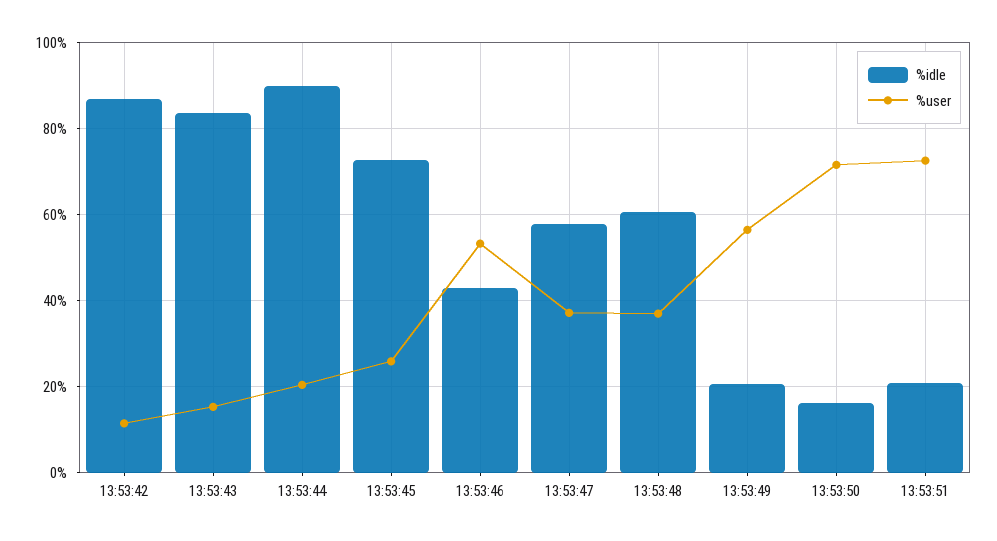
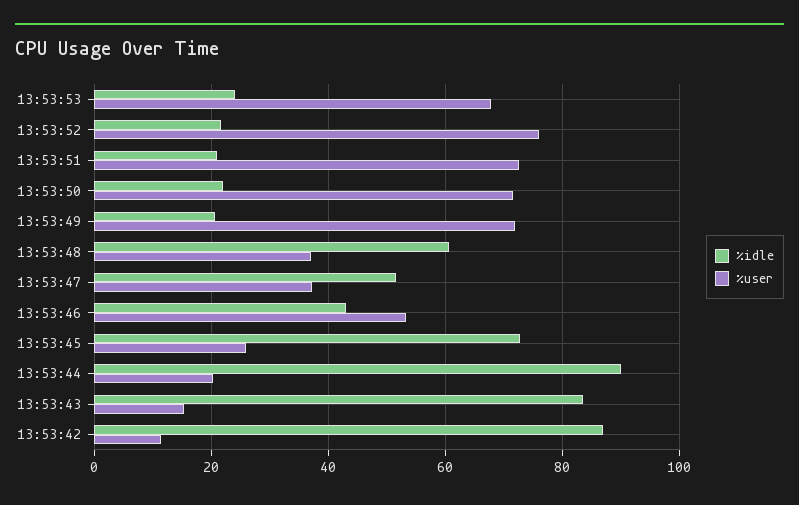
%idle, 13:53:47: 58 -> 52
%user, 13:53:49: 56 -> 72
%idle, 13:53:50: 16 -> 22
%idle, 13:53:53: none -> 24
%user, 13:53:53: none -> 68
%idle, 13:53:52: none -> 22
%user, 13:53:52: none -> 76

